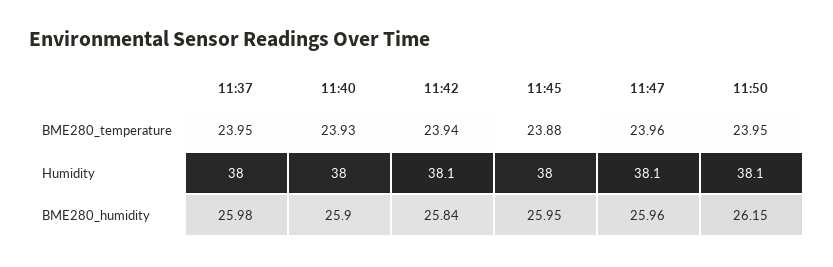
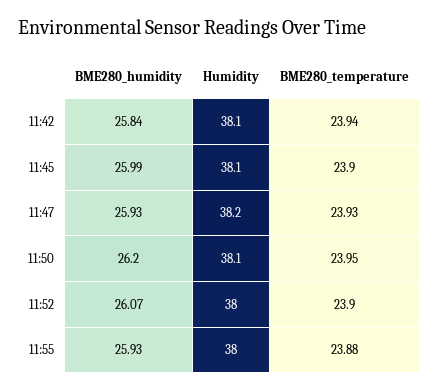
11:37, BME280_temperature: 23.95 -> none
11:40, BME280_temperature: 23.93 -> none
11:45, BME280_temperature: 23.88 -> 23.9
11:47, BME280_temperature: 23.96 -> 23.93
11:37, Humidity: 38 -> none
11:40, Humidity: 38 -> none
11:45, Humidity: 38 -> 38.1
11:47, Humidity: 38.1 -> 38.2
11:37, BME280_humidity: 25.98 -> none
11:40, BME280_humidity: 25.9 -> none
11:45, BME280_humidity: 25.95 -> 25.99
11:47, BME280_humidity: 25.96 -> 25.93
11:50, BME280_humidity: 26.15 -> 26.2
11:52, BME280_humidity: none -> 26.07
11:52, Humidity: none -> 38
11:52, BME280_temperature: none -> 23.9
11:55, BME280_humidity: none -> 25.93
11:55, Humidity: none -> 38
11:55, BME280_temperature: none -> 23.88

